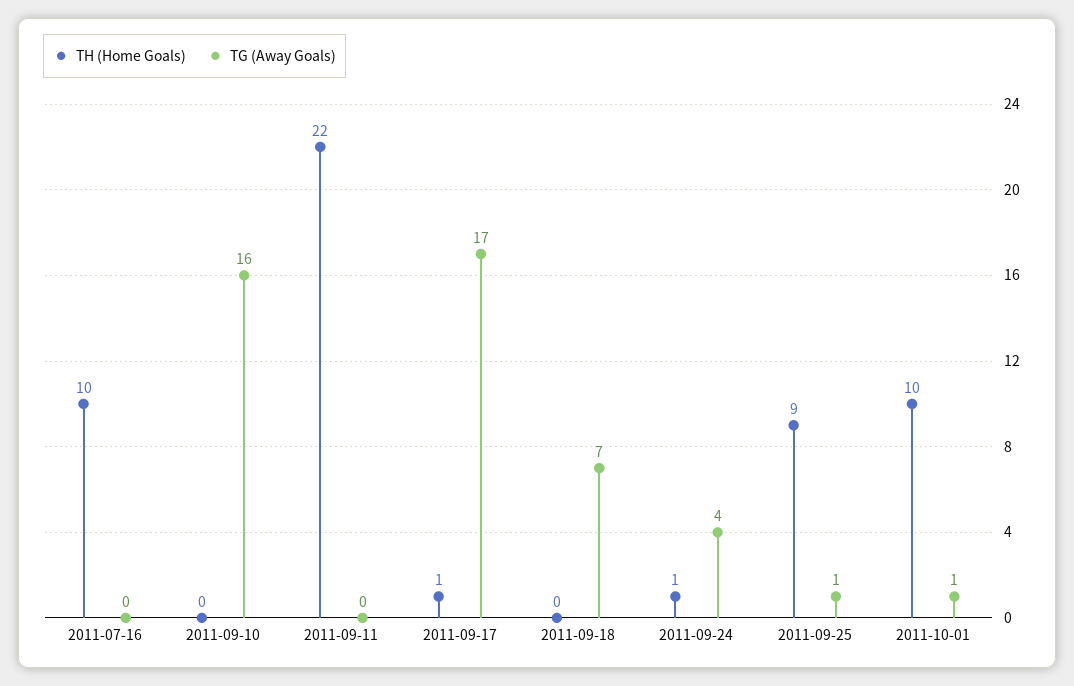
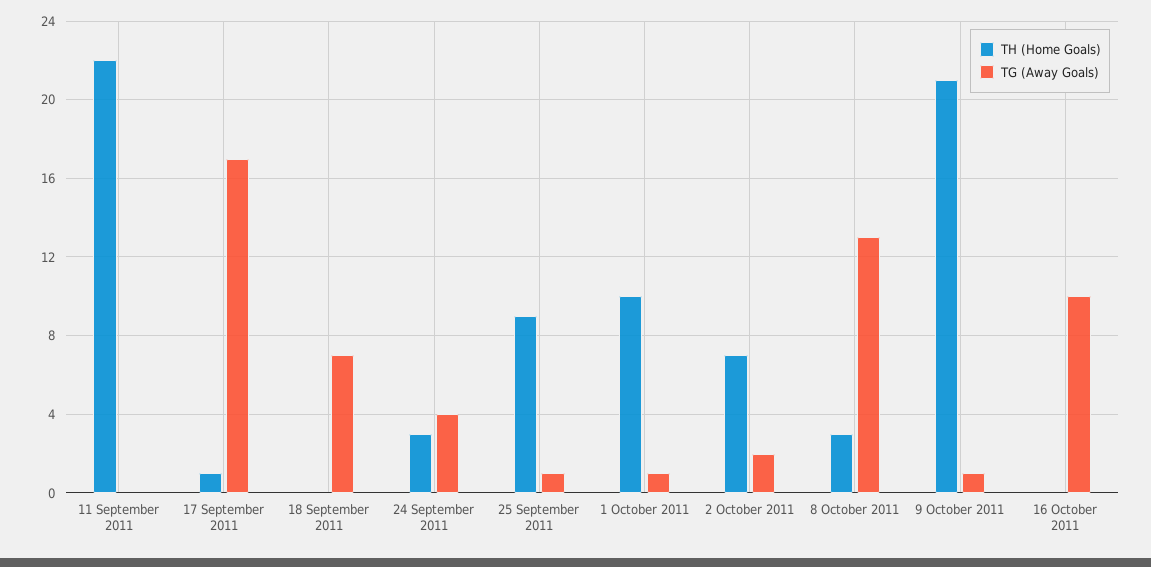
TH (Home Goals), 2011-07-16: 10 -> none
TG (Away Goals), 2011-07-16: 0 -> none
TH (Home Goals), 2011-09-10: 0 -> none
TG (Away Goals), 2011-09-10: 16 -> none
TH (Home Goals), 2011-09-24: 1 -> 3
TH (Home Goals), 2 October 2011: none -> 7
TG (Away Goals), 2 October 2011: none -> 2
TH (Home Goals), 8 October 2011: none -> 3
TG (Away Goals), 8 October 2011: none -> 13
TH (Home Goals), 9 October 2011: none -> 21
TG (Away Goals), 9 October 2011: none -> 1
TH (Home Goals), 16 October 2011: none -> 0
TG (Away Goals), 16 October 2011: none -> 10

